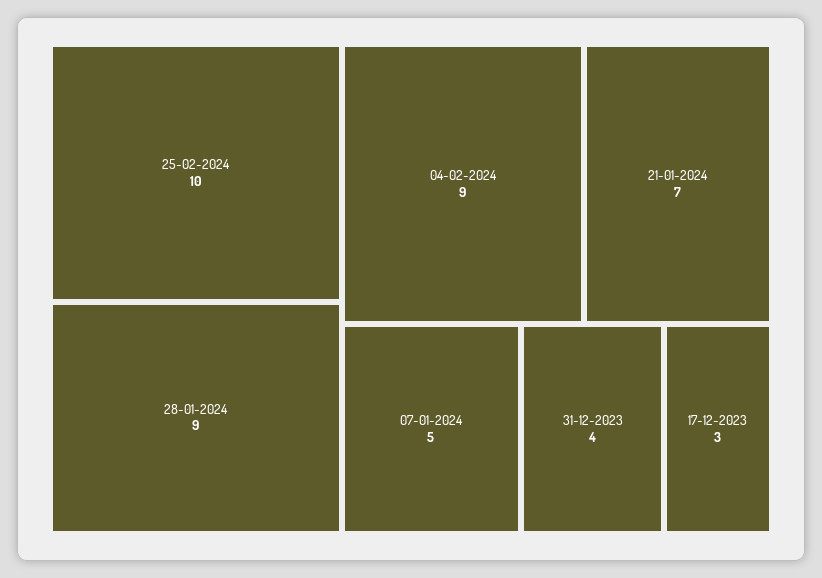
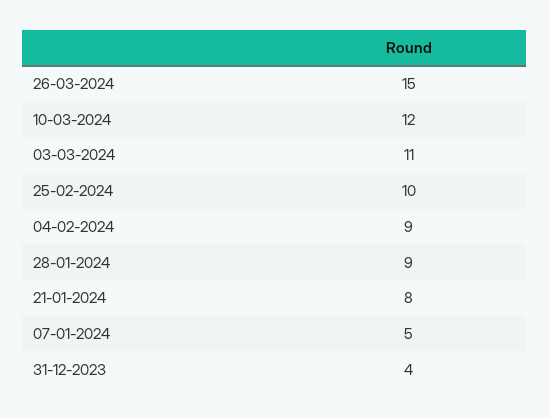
21-01-2024: 7 -> 8
17-12-2023: 3 -> none
26-03-2024: none -> 15
10-03-2024: none -> 12
03-03-2024: none -> 11

